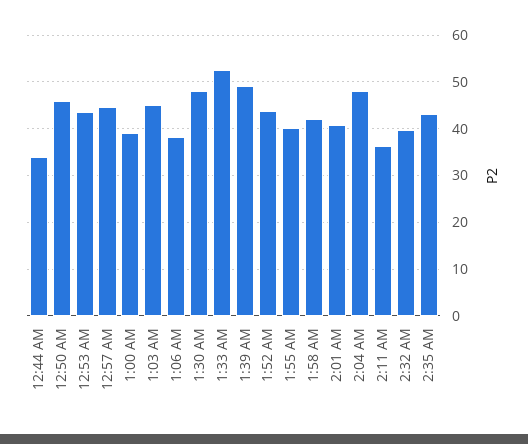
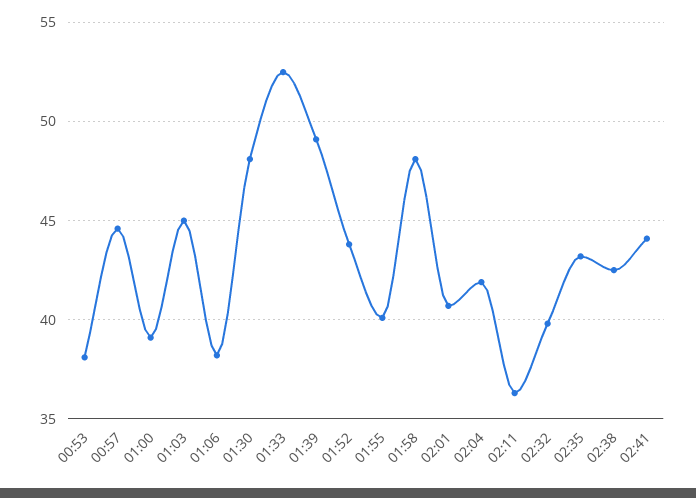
12:44 AM: 34 -> none
12:50 AM: 46 -> none
12:53 AM: 44 -> 38
1:58 AM: 42 -> 48
2:04 AM: 48 -> 42
02:38: none -> 42.5
02:41: none -> 44

